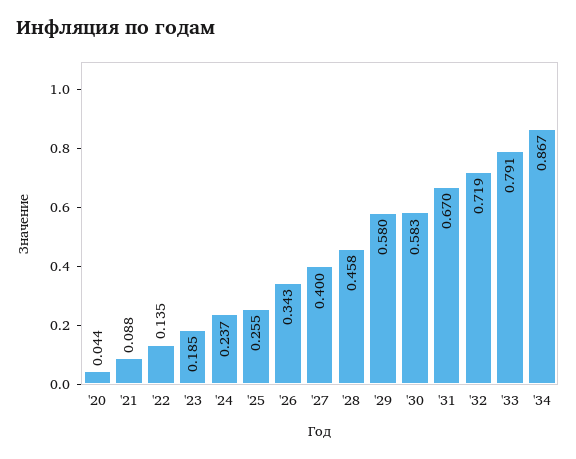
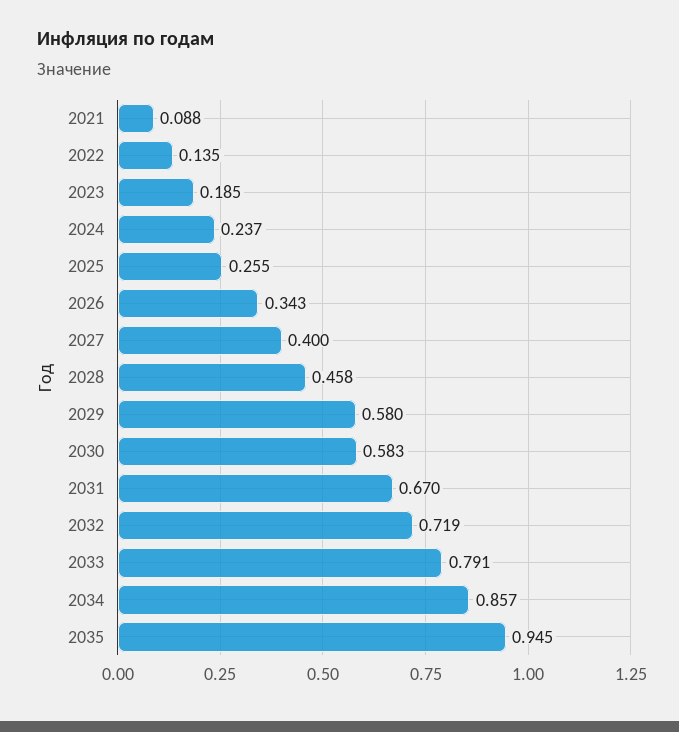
'20: 0.044 -> none
'34: 0.867 -> 0.857
2035: none -> 0.945

